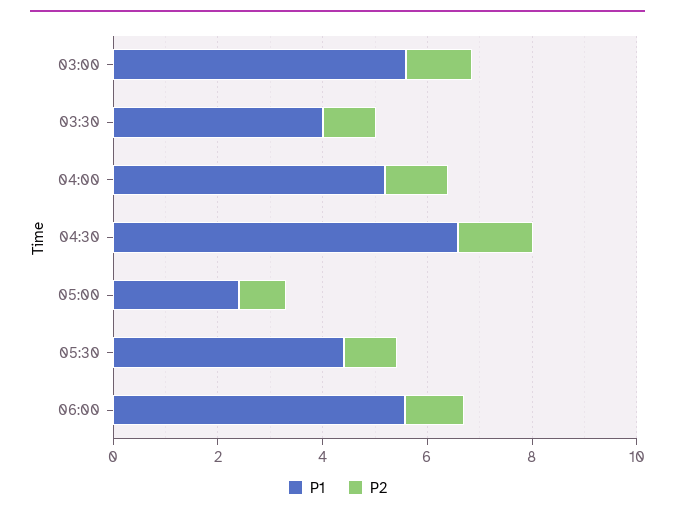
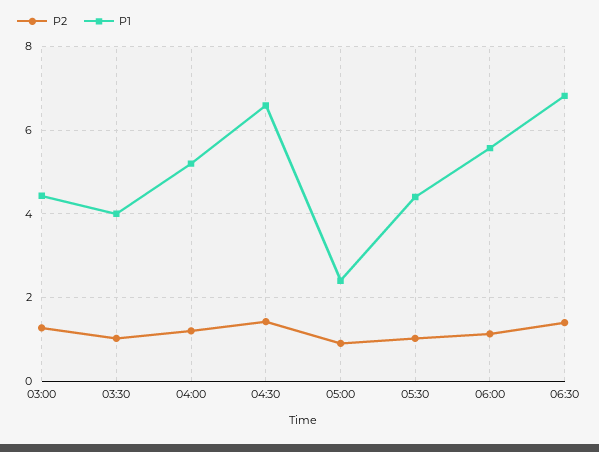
P1, 03:00: 5.5 -> 4.4
P2, 06:30: none -> 1.4
P1, 06:30: none -> 6.8

